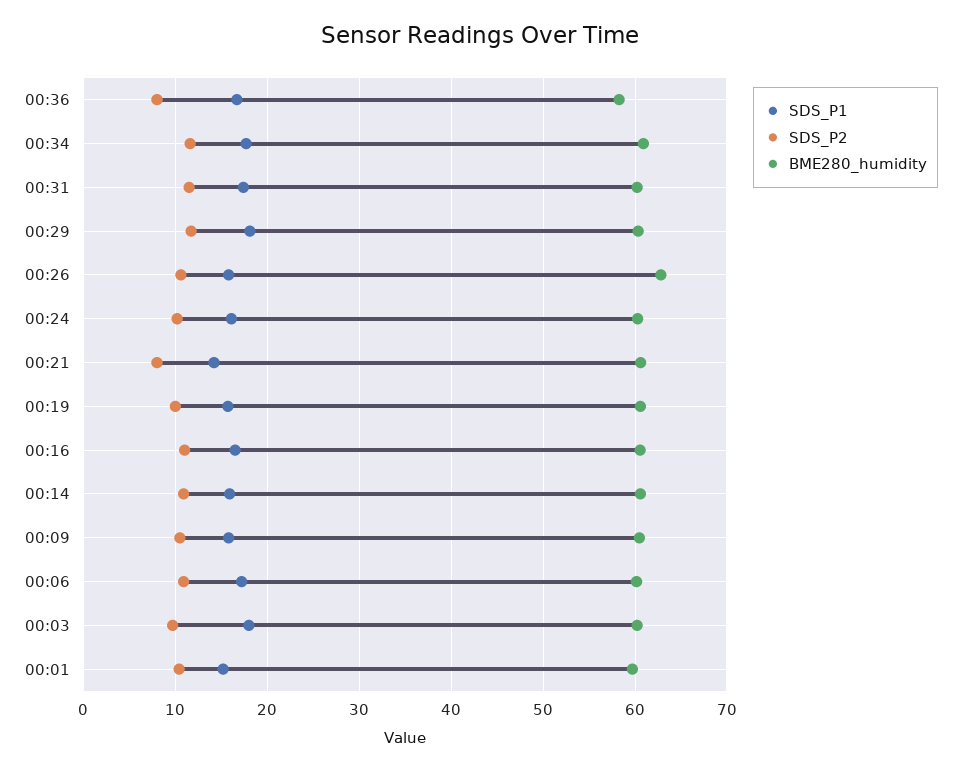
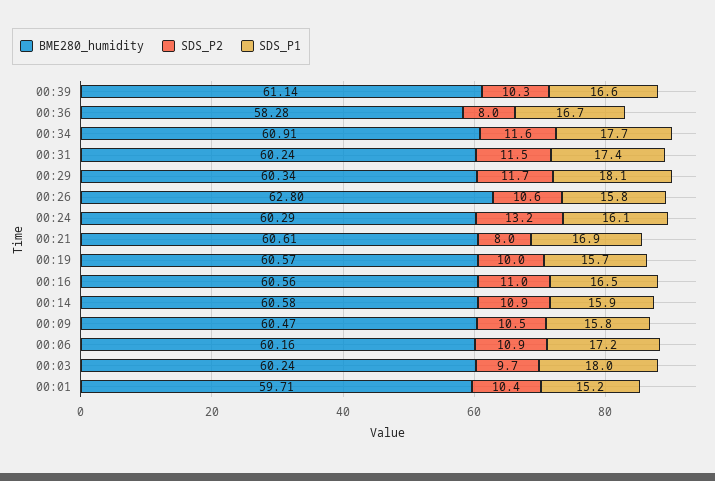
SDS_P2, 00:24: 10 -> 13.2
SDS_P1, 00:21: 14 -> 16.9
BME280_humidity, 00:39: none -> 61.14
SDS_P2, 00:39: none -> 10.3
SDS_P1, 00:39: none -> 16.6

